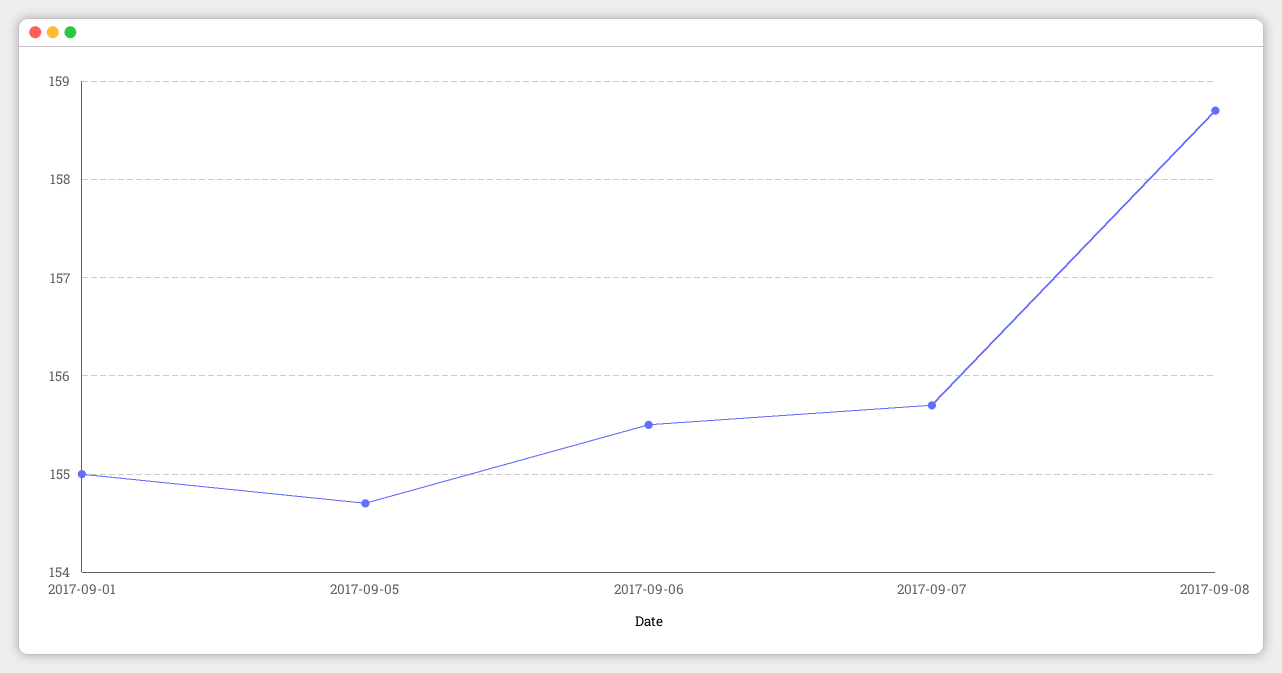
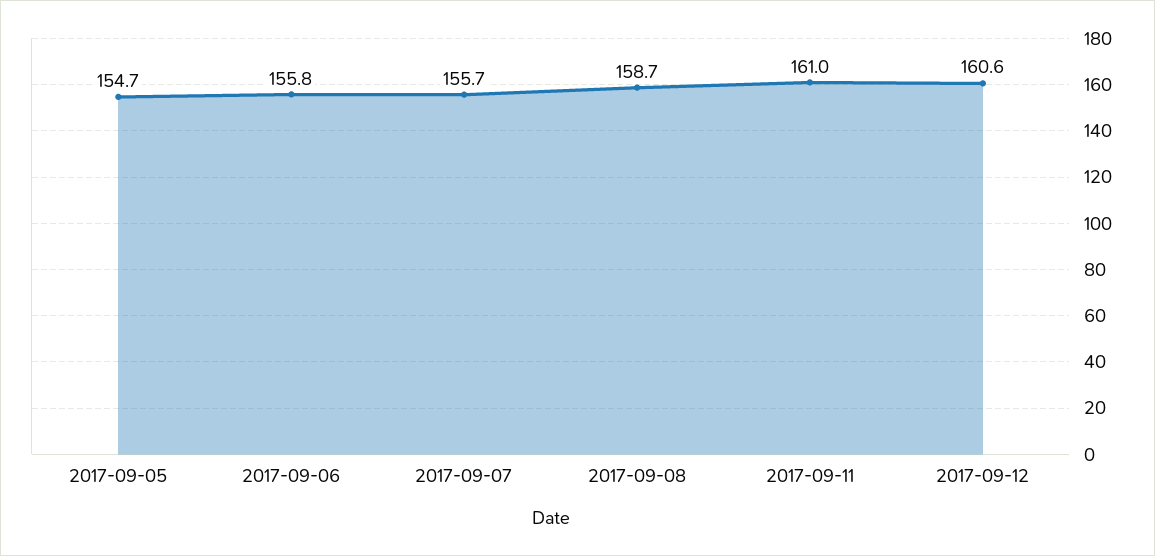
2017-09-01: 155 -> none
2017-09-06: 155.5 -> 155.8
2017-09-11: none -> 161
2017-09-12: none -> 160.6

